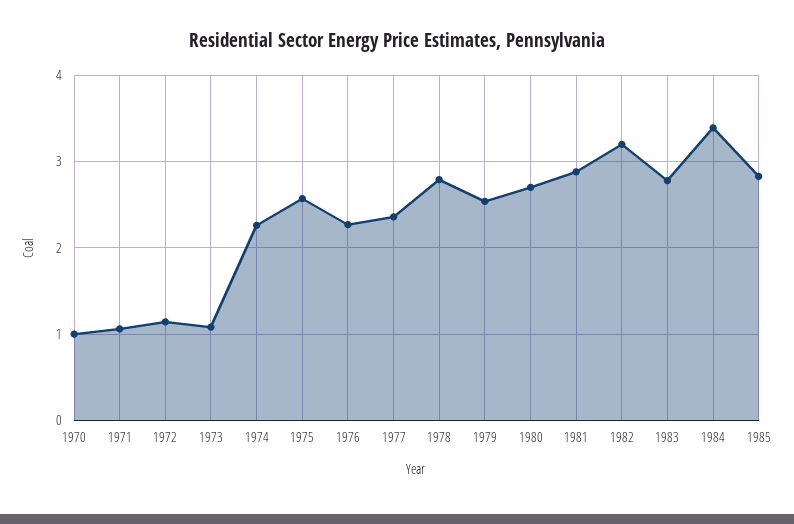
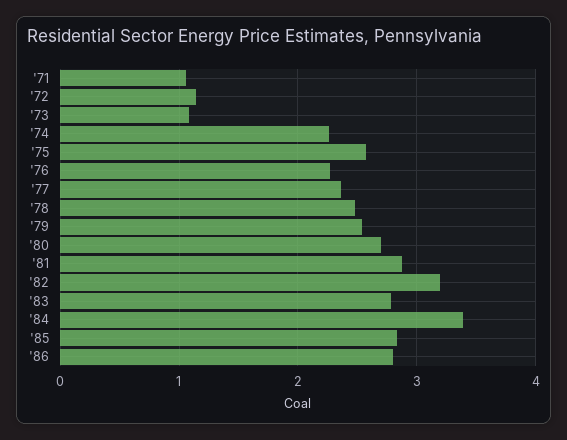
1970: 1 -> none
1978: 2.8 -> 2.5
'86: none -> 2.8

